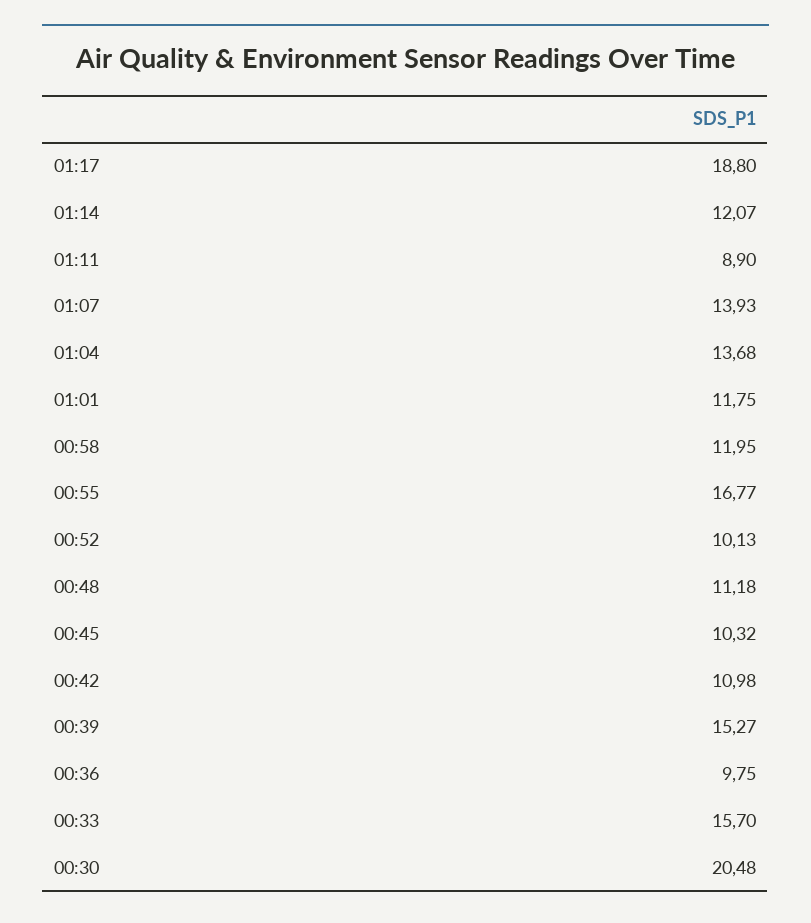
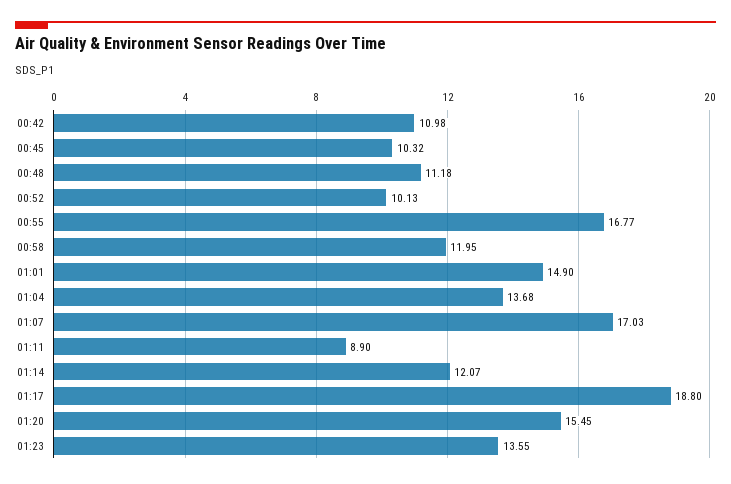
01:07: 13.93 -> 17.03
01:01: 11.75 -> 14.9
00:39: 15.27 -> none
00:36: 9.75 -> none
00:33: 15.7 -> none
00:30: 20.48 -> none
01:20: none -> 15.45
01:23: none -> 13.55

